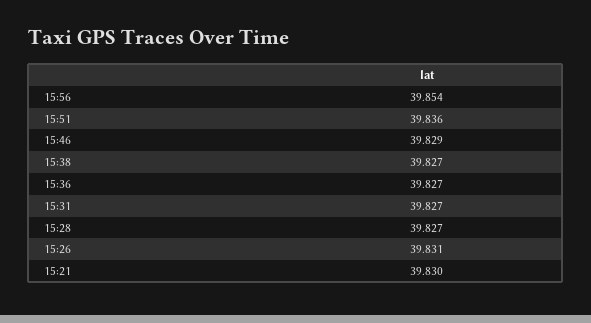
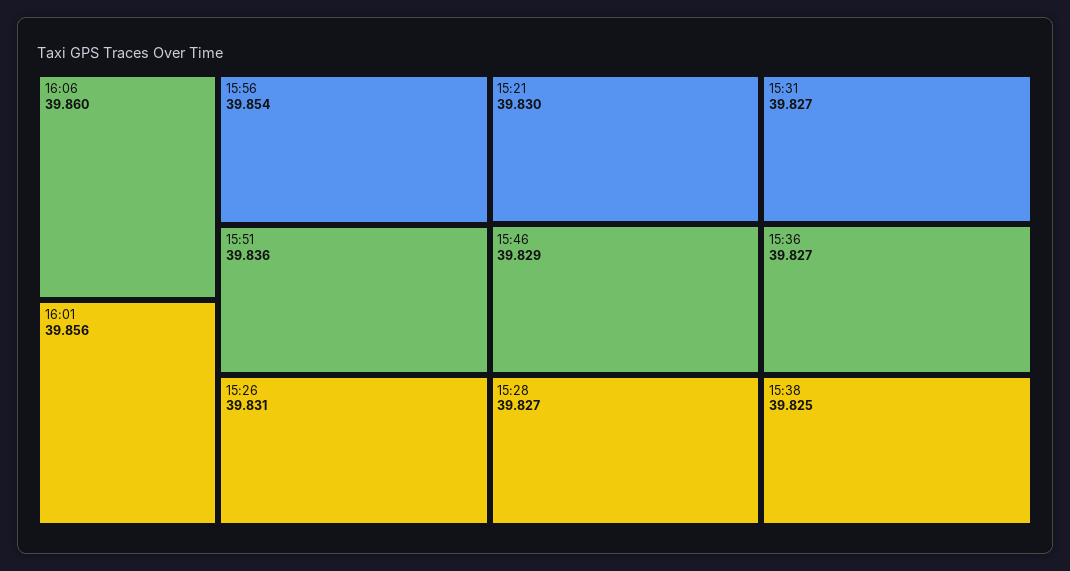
15:38: 39.827 -> 39.825
16:06: none -> 39.86
16:01: none -> 39.856

